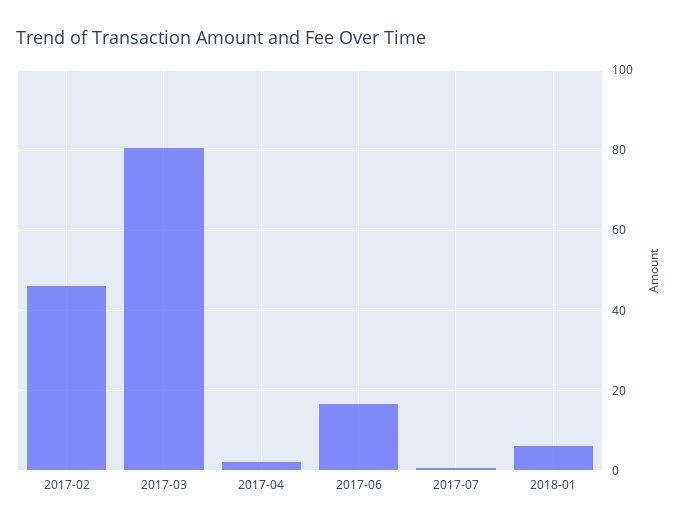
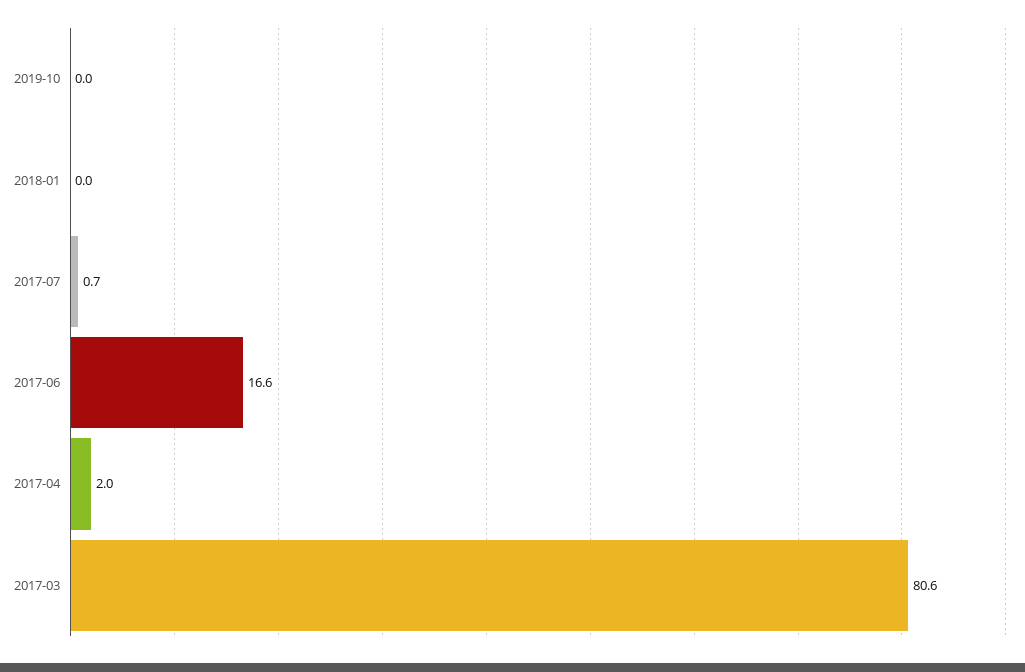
2017-02: 46 -> none
2018-01: 6 -> 0
2019-10: none -> 0

